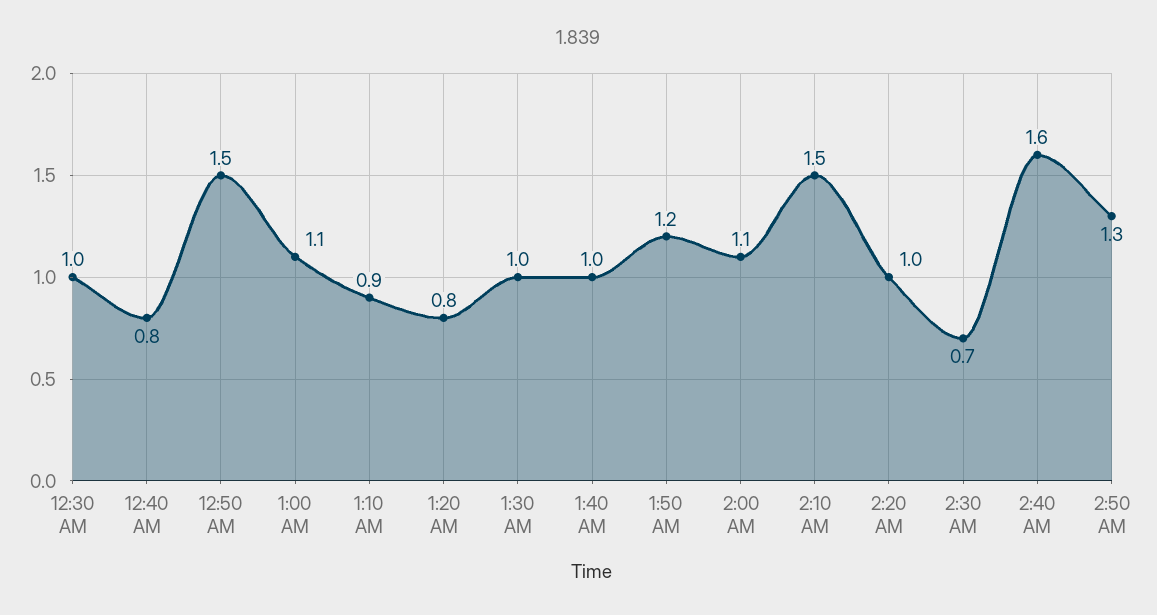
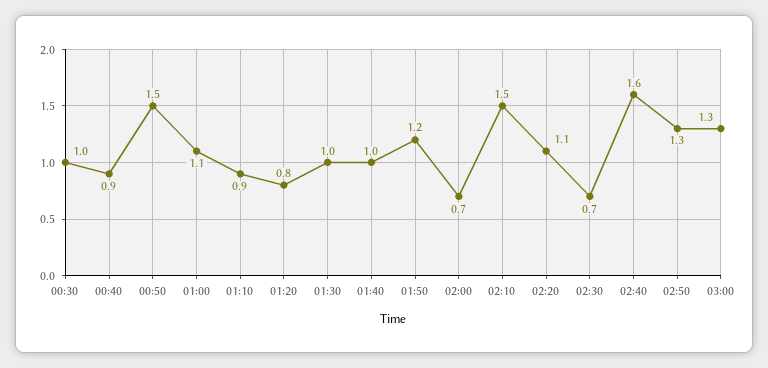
12:40 AM: 0.8 -> 0.9
2:00 AM: 1.1 -> 0.7
2:20 AM: 1 -> 1.1
03:00: none -> 1.3

